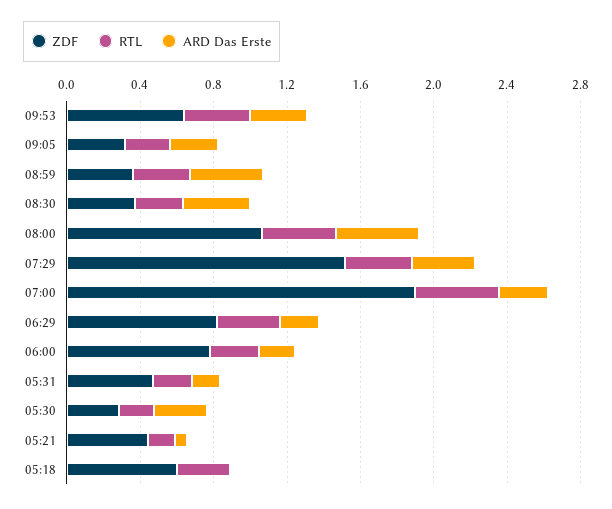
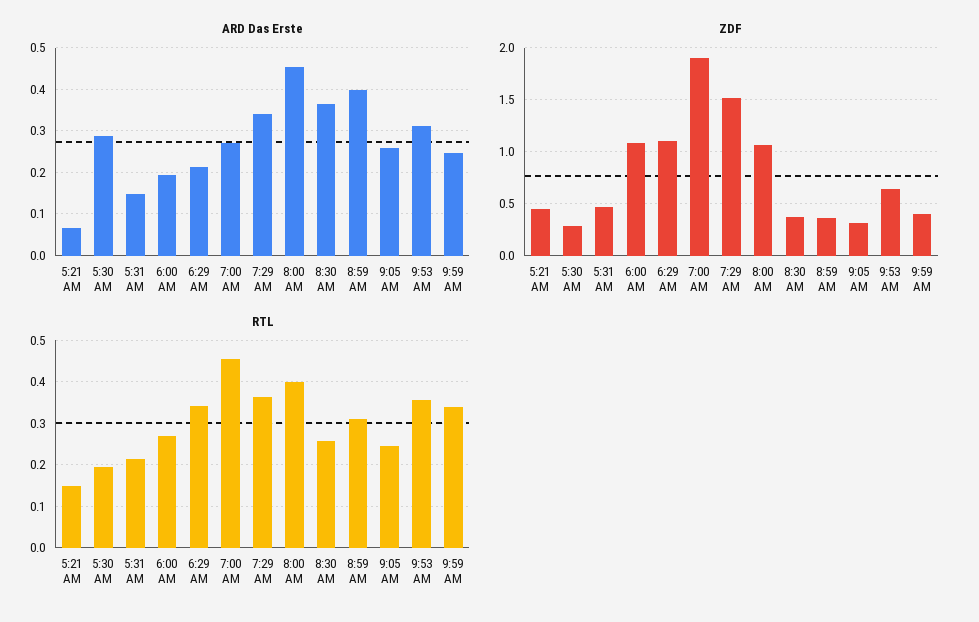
ZDF, 06:29: 0.8 -> 1.1
ZDF, 06:00: 0.8 -> 1.1
ZDF, 05:18: 0.6 -> none
RTL, 05:18: 0.3 -> none
ARD Das Erste, 05:18: 0 -> none
ARD Das Erste, 9:59 AM: none -> 0.24
ZDF, 9:59 AM: none -> 0.4
RTL, 9:59 AM: none -> 0.34

